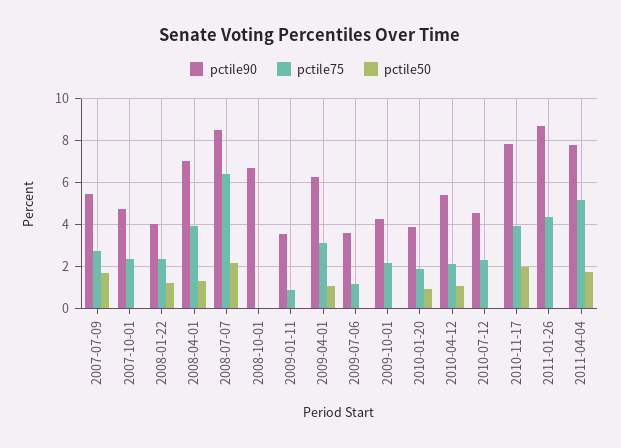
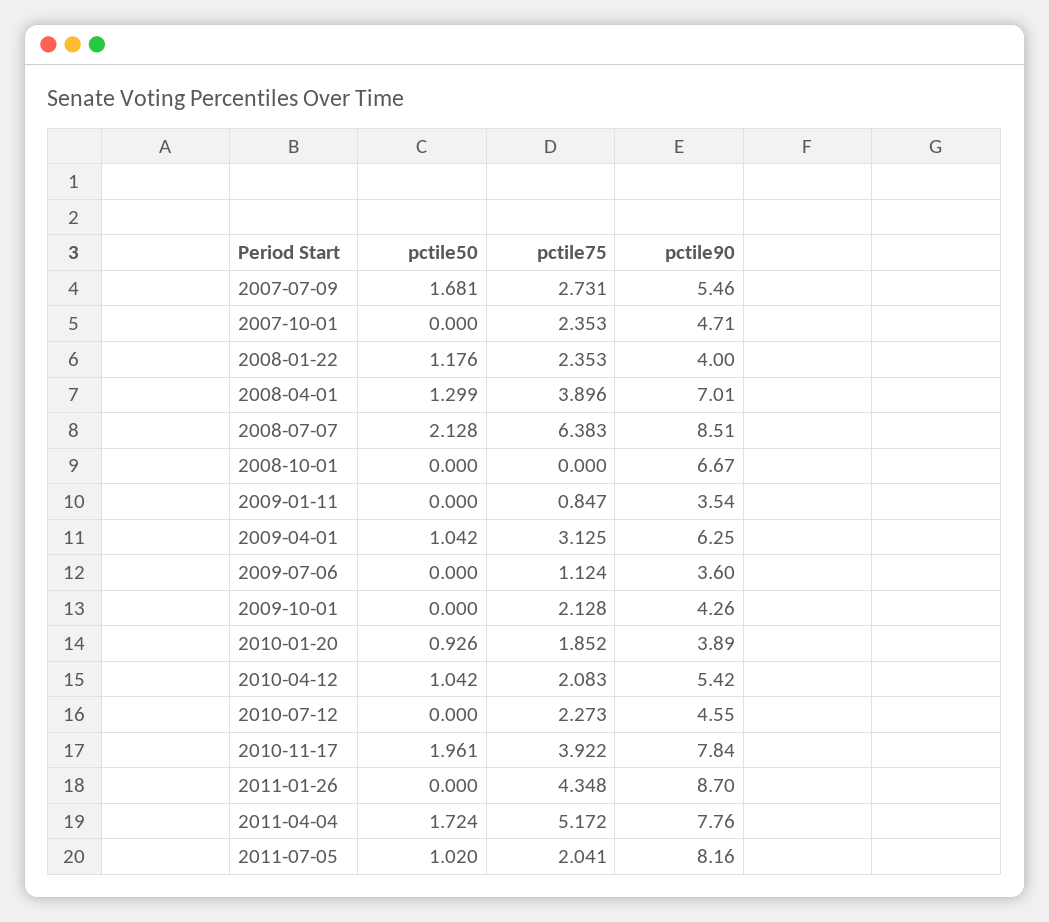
pctile50, 2011-07-05: none -> 1.02
pctile75, 2011-07-05: none -> 2.041
pctile90, 2011-07-05: none -> 8.16

